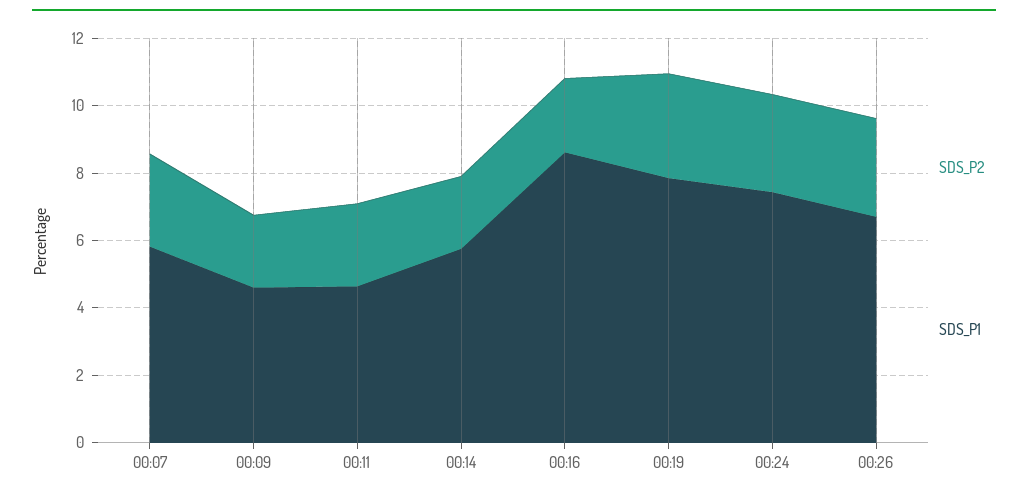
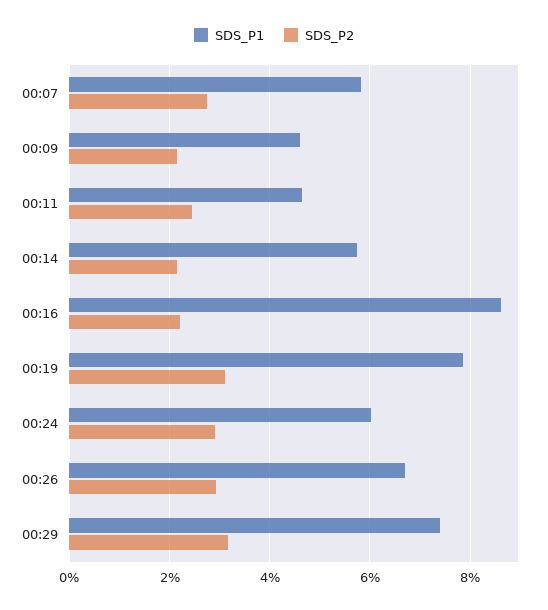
SDS_P1, 00:24: 7.5 -> 6
SDS_P1, 00:29: none -> 7.4
SDS_P2, 00:29: none -> 3.2

